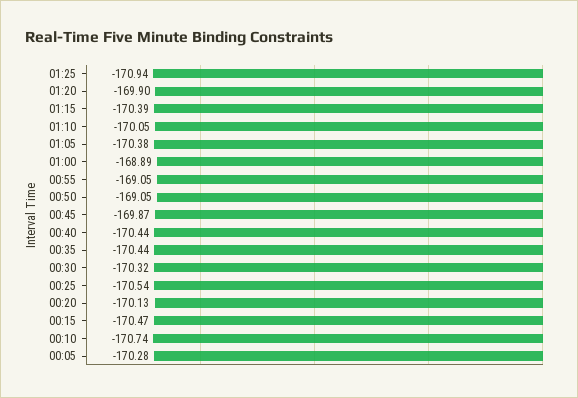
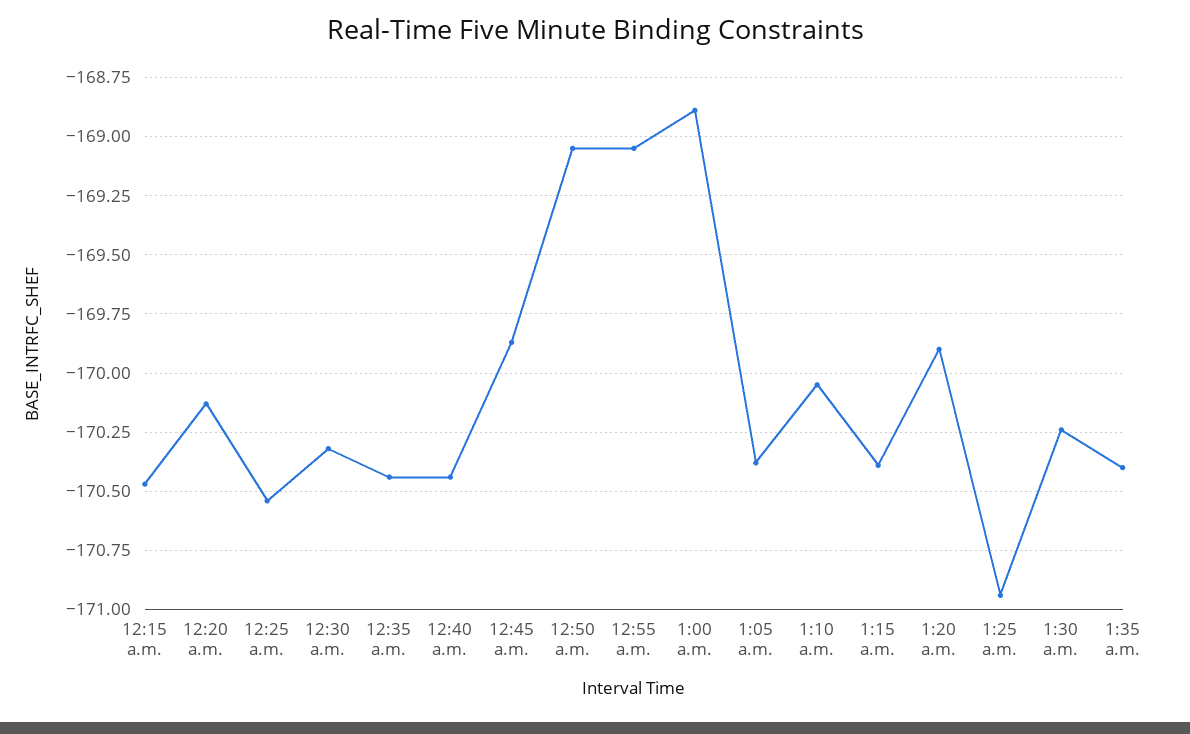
00:10: -170.74 -> none
00:05: -170.28 -> none
1:30 a.m.: none -> -170.25
1:35 a.m.: none -> -170.4

